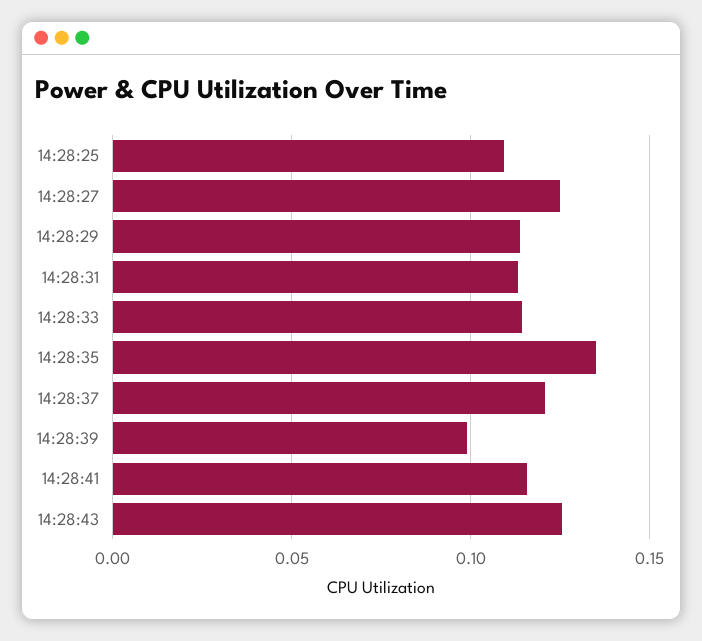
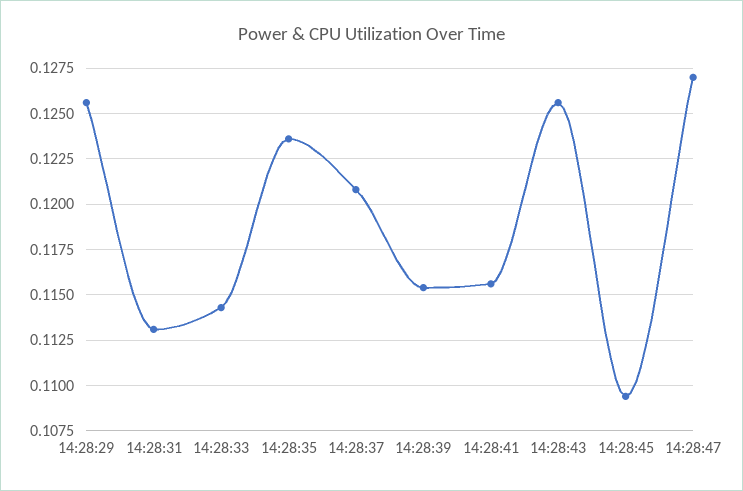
14:28:25: 0.11 -> none
14:28:27: 0.125 -> none
14:28:29: 0.115 -> 0.1255
14:28:35: 0.135 -> 0.1235
14:28:39: 0.1 -> 0.1155
14:28:45: none -> 0.1095
14:28:47: none -> 0.127

